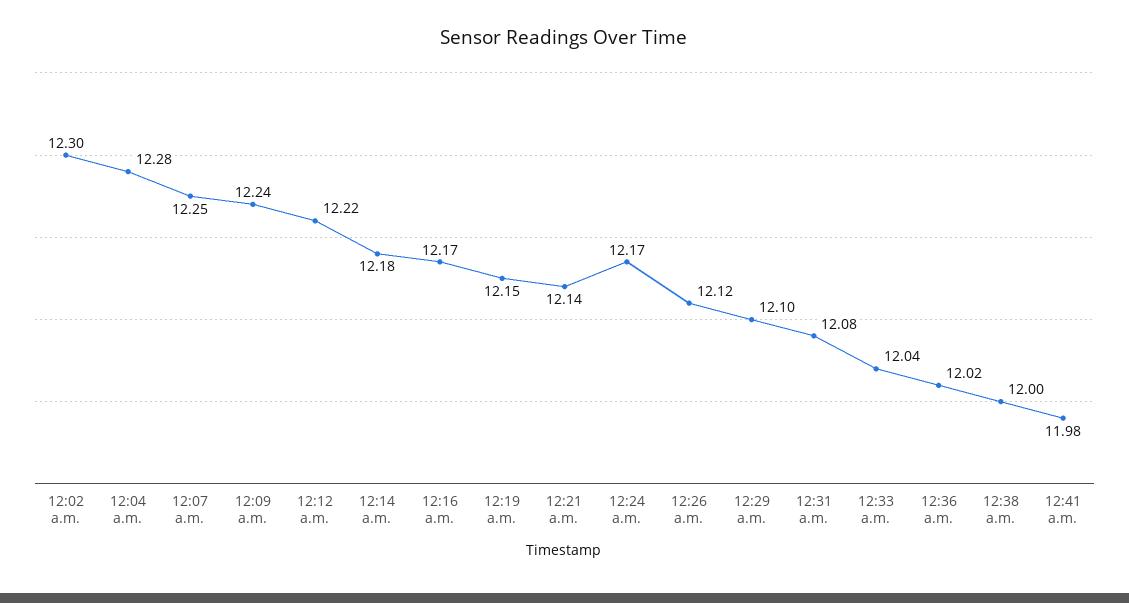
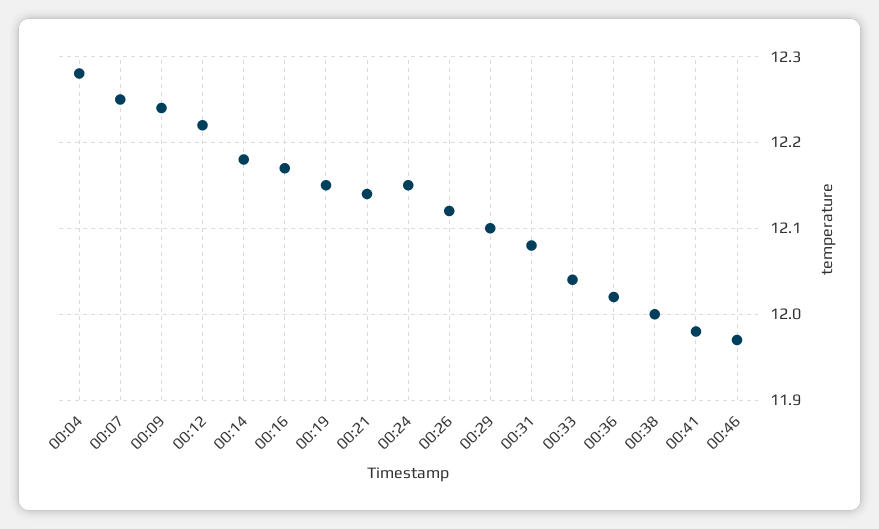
12:02 a.m.: 12.3 -> none
12:24 a.m.: 12.17 -> 12.15
00:46: none -> 11.97

